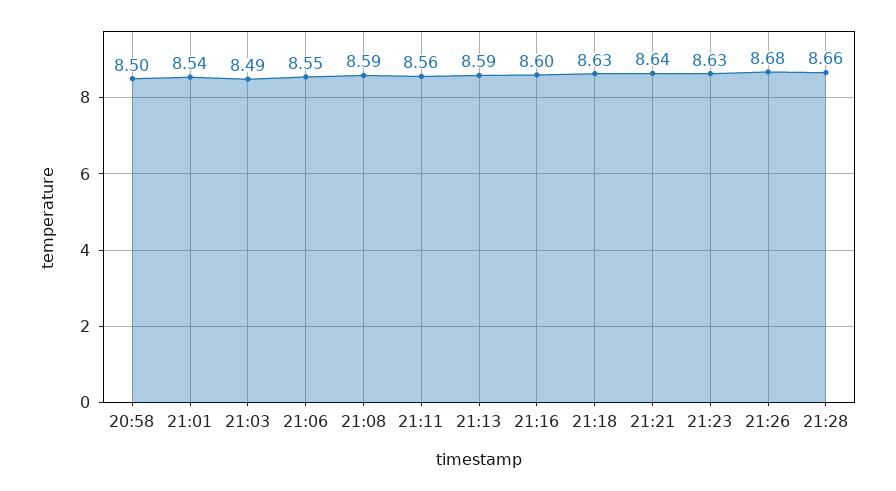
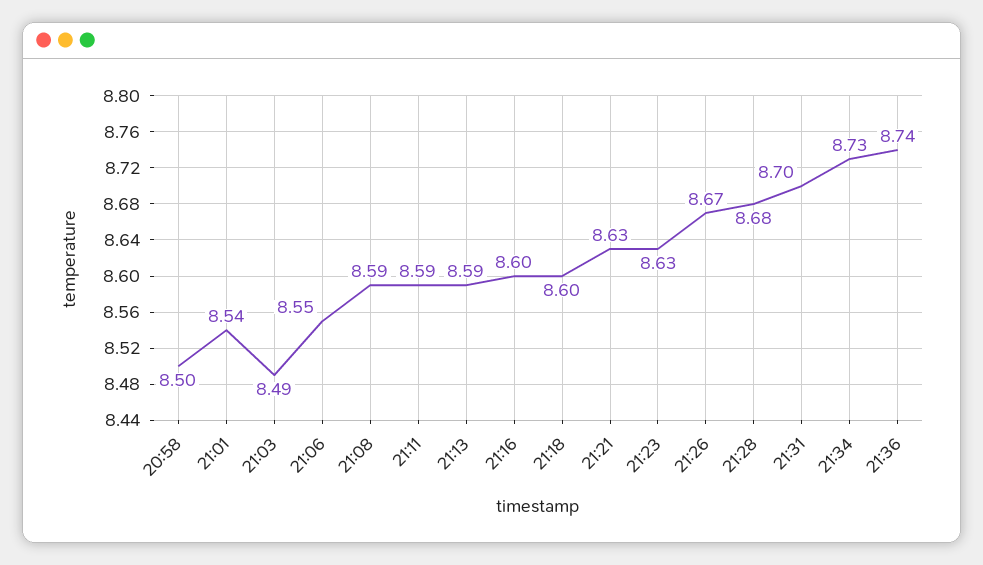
21:11: 8.56 -> 8.59
21:18: 8.63 -> 8.6
21:21: 8.64 -> 8.63
21:26: 8.68 -> 8.67
21:28: 8.66 -> 8.68
21:31: none -> 8.7
21:34: none -> 8.73
21:36: none -> 8.74

